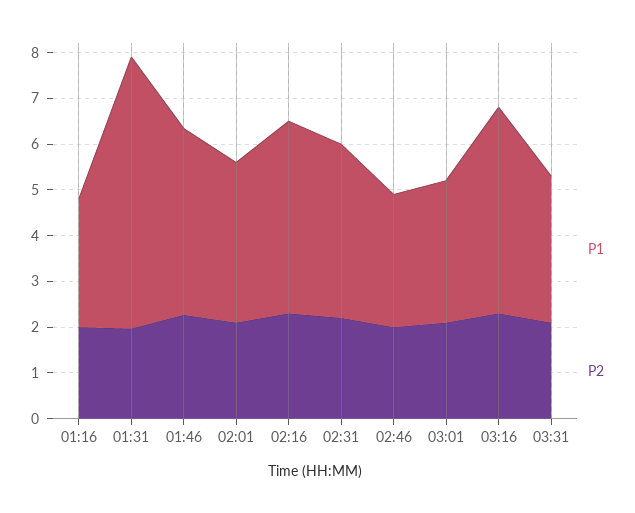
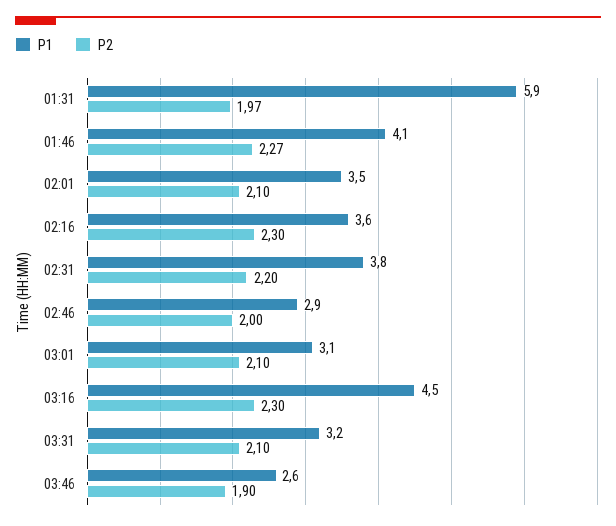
P1, 01:16: 2.8 -> none
P2, 01:16: 2 -> none
P1, 02:16: 4.2 -> 3.6
P1, 03:46: none -> 2.6
P2, 03:46: none -> 1.9

